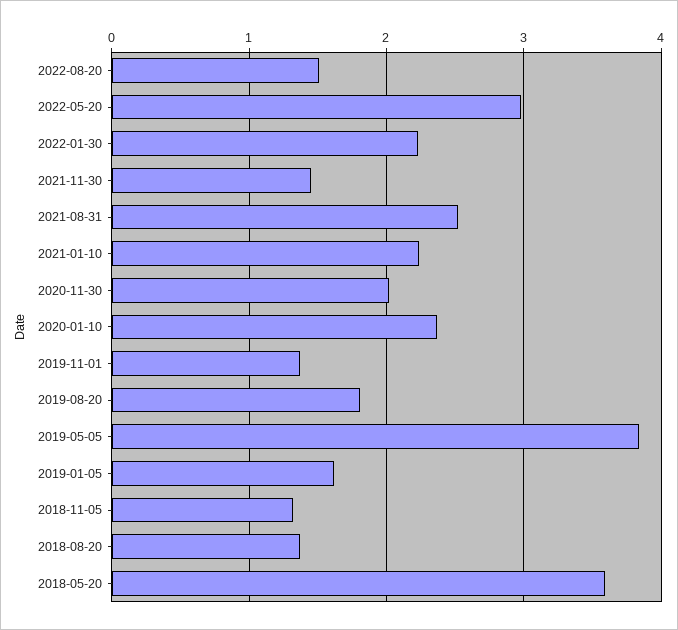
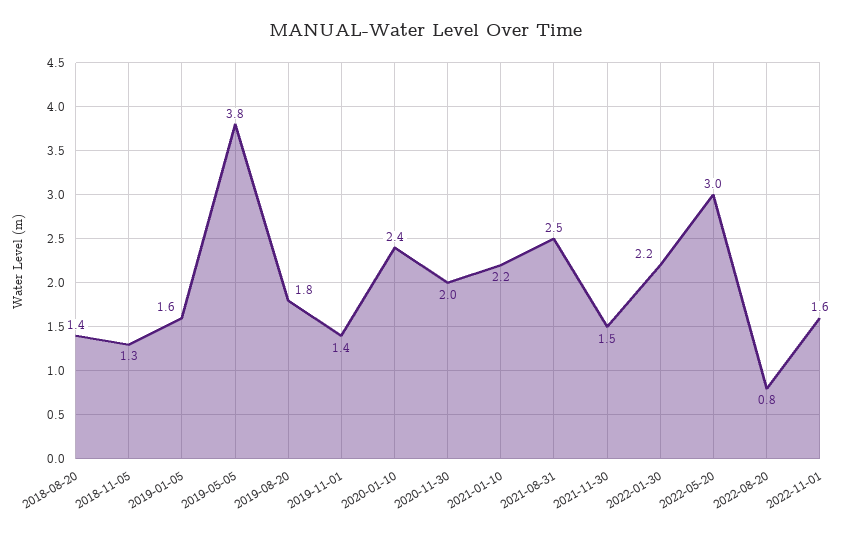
2022-08-20: 1.5 -> 0.8
2018-05-20: 3.6 -> none
2022-11-01: none -> 1.6

